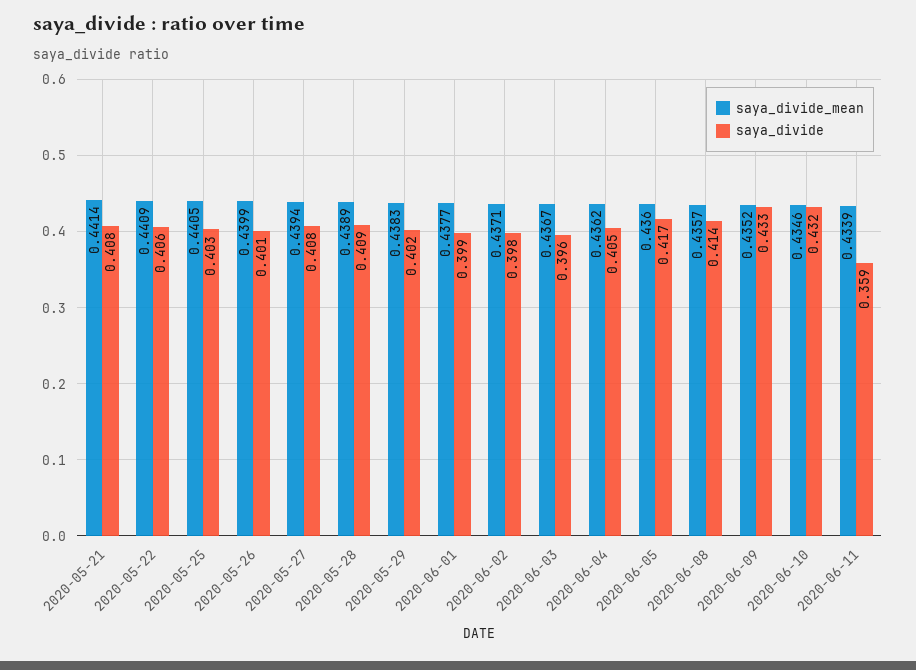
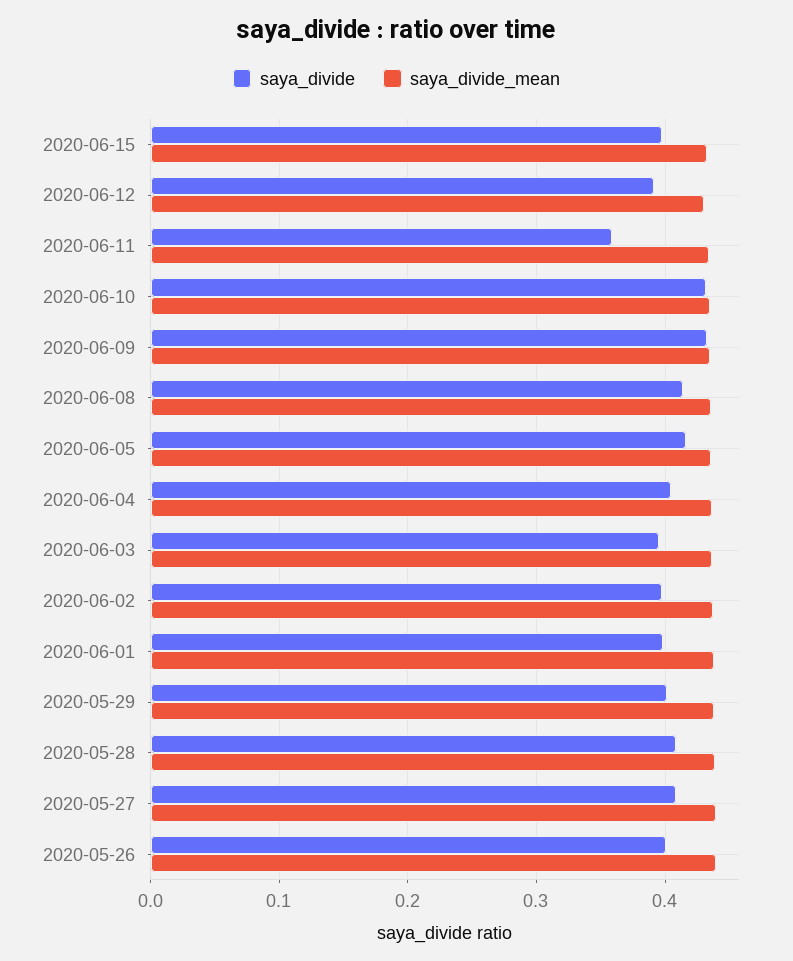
saya_divide_mean, 2020-05-21: 0.4414 -> none
saya_divide, 2020-05-21: 0.408 -> none
saya_divide_mean, 2020-05-22: 0.4409 -> none
saya_divide, 2020-05-22: 0.406 -> none
saya_divide_mean, 2020-05-25: 0.4405 -> none
saya_divide, 2020-05-25: 0.403 -> none
saya_divide, 2020-06-15: none -> 0.4
saya_divide_mean, 2020-06-15: none -> 0.43
saya_divide, 2020-06-12: none -> 0.39
saya_divide_mean, 2020-06-12: none -> 0.43

